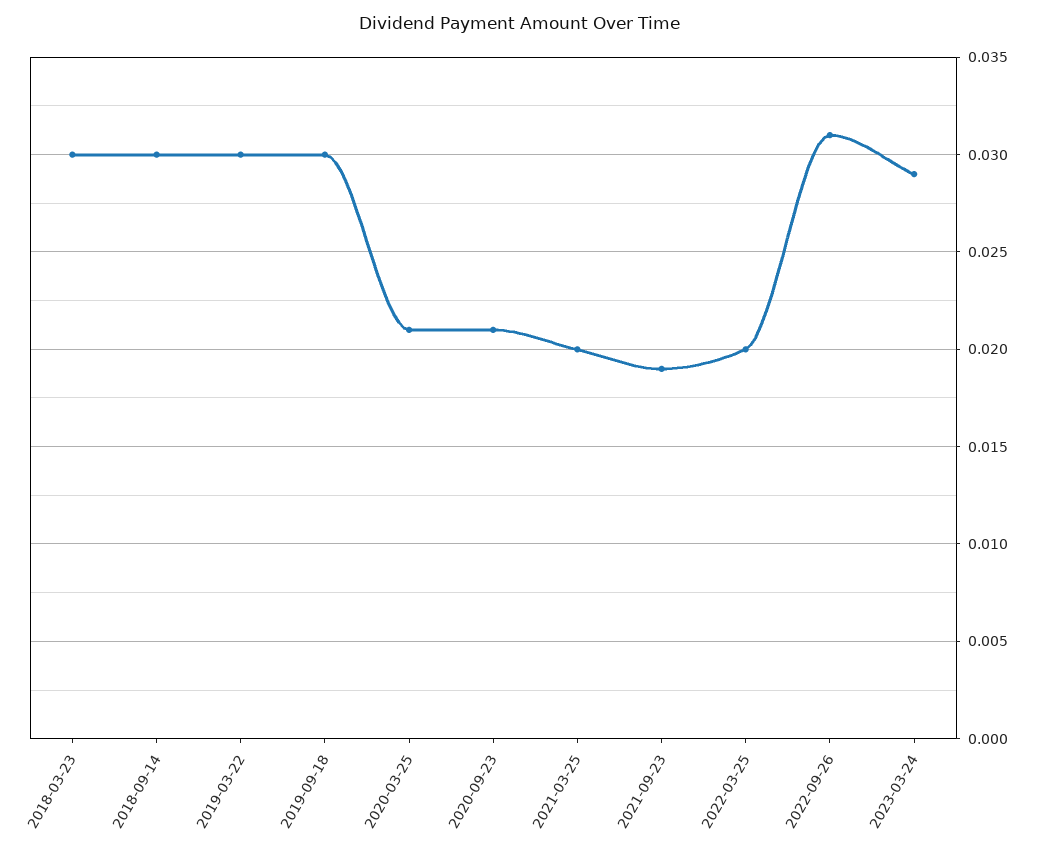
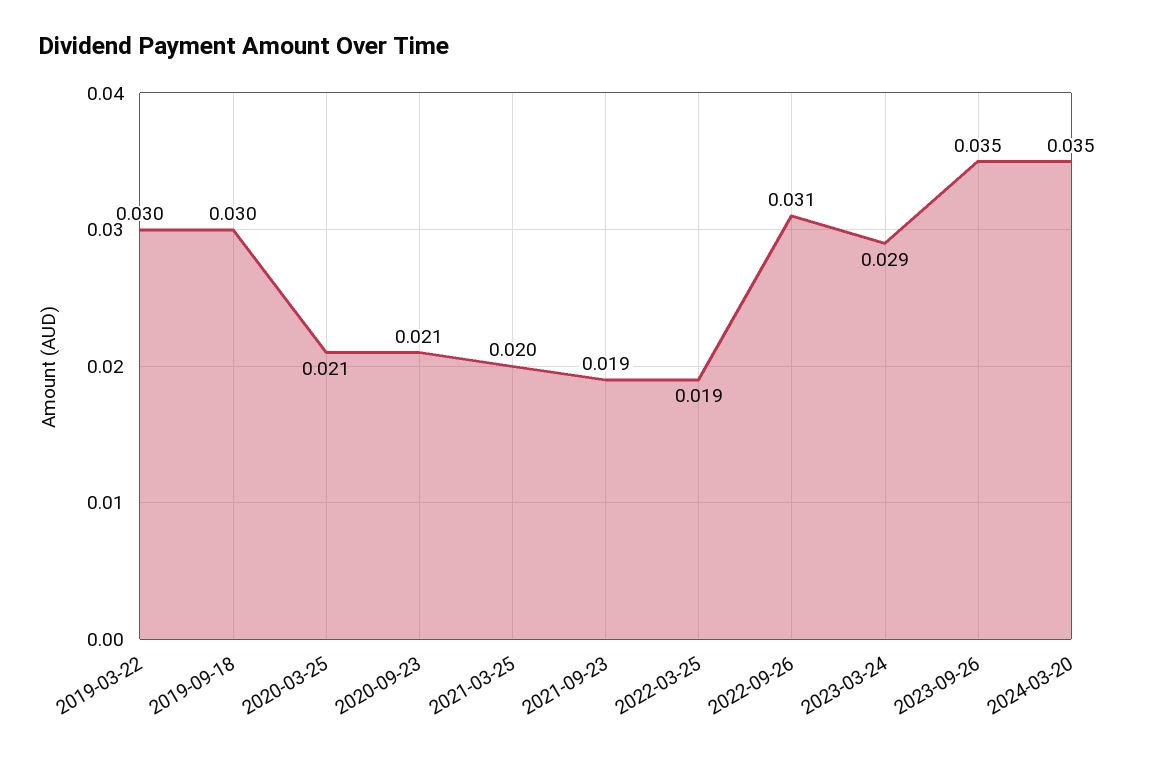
2018-03-23: 0.03 -> none
2018-09-14: 0.03 -> none
2022-03-25: 0.02 -> 0.019
2023-09-26: none -> 0.035
2024-03-20: none -> 0.035

